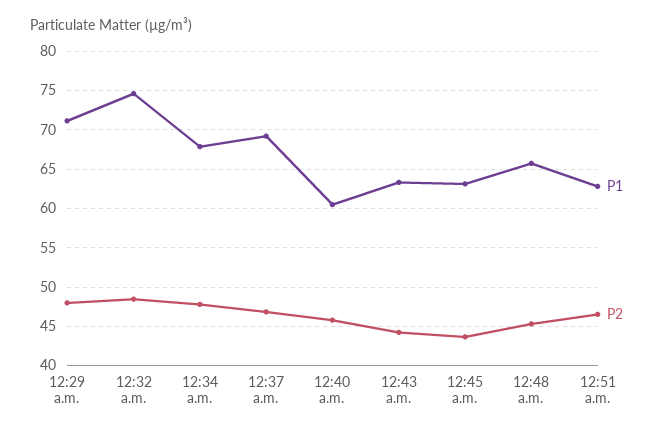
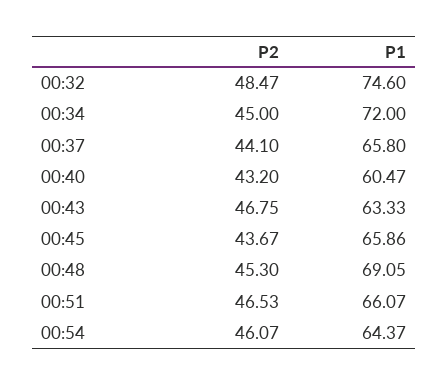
P1, 12:29 a.m.: 71 -> none
P2, 12:29 a.m.: 48 -> none
P1, 12:34 a.m.: 68 -> 72
P2, 12:34 a.m.: 48 -> 45
P1, 12:37 a.m.: 69 -> 65.8
P2, 12:37 a.m.: 47 -> 44.1
P2, 12:40 a.m.: 46 -> 43.2
P2, 12:43 a.m.: 44 -> 46.75
P1, 12:45 a.m.: 63 -> 65.86
P1, 12:48 a.m.: 66 -> 69.05
P1, 12:51 a.m.: 63 -> 66.07
P2, 00:54: none -> 46.07
P1, 00:54: none -> 64.37

